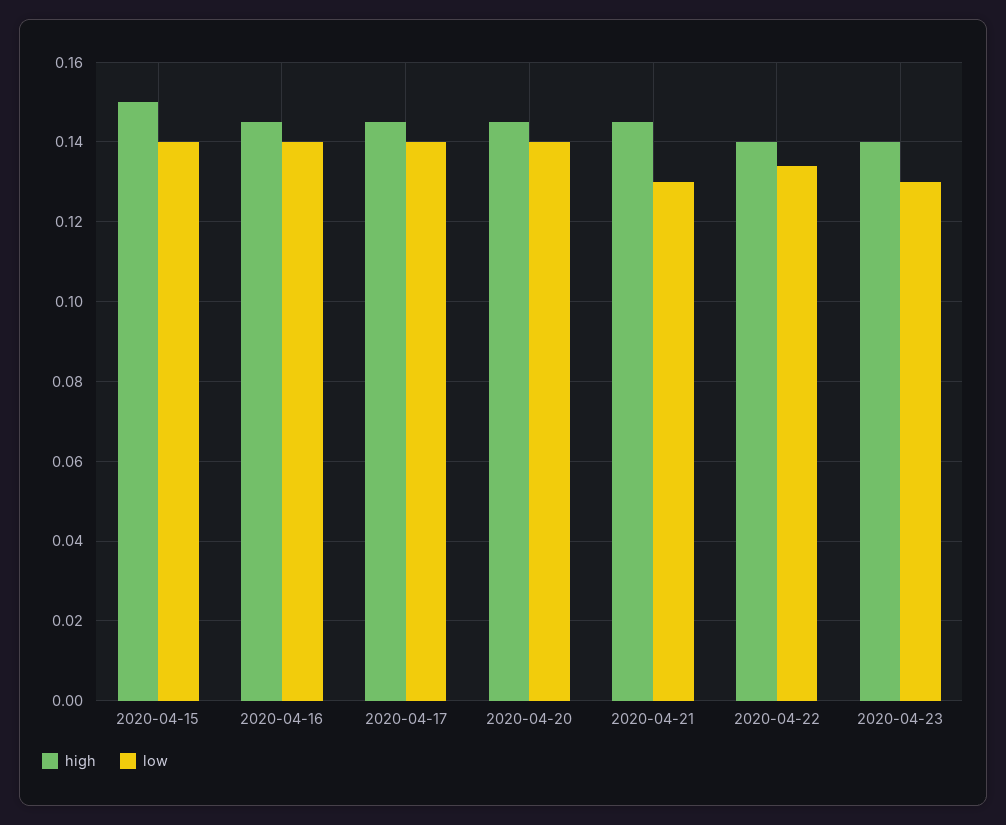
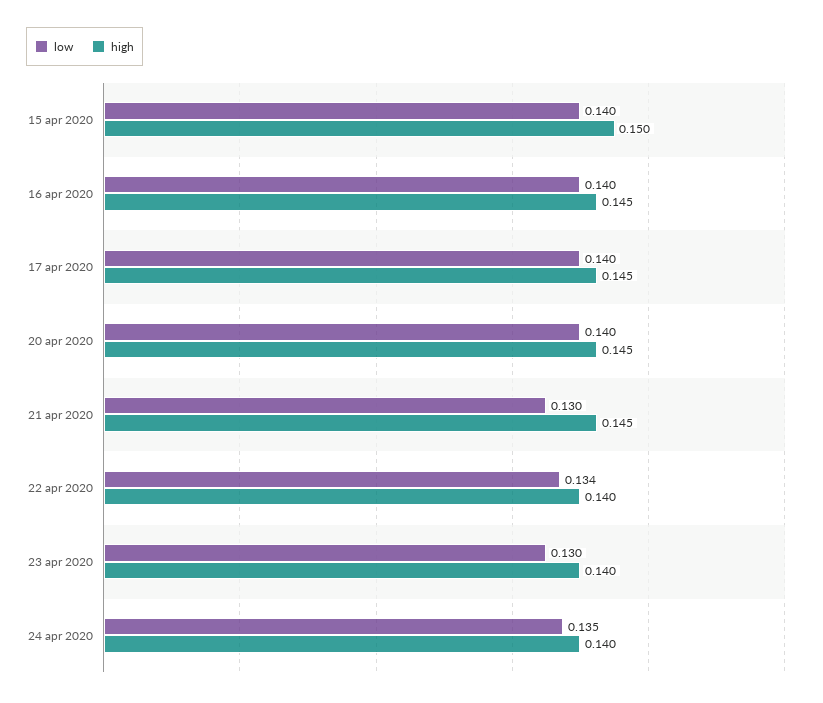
low, 24 apr 2020: none -> 0.135
high, 24 apr 2020: none -> 0.14

